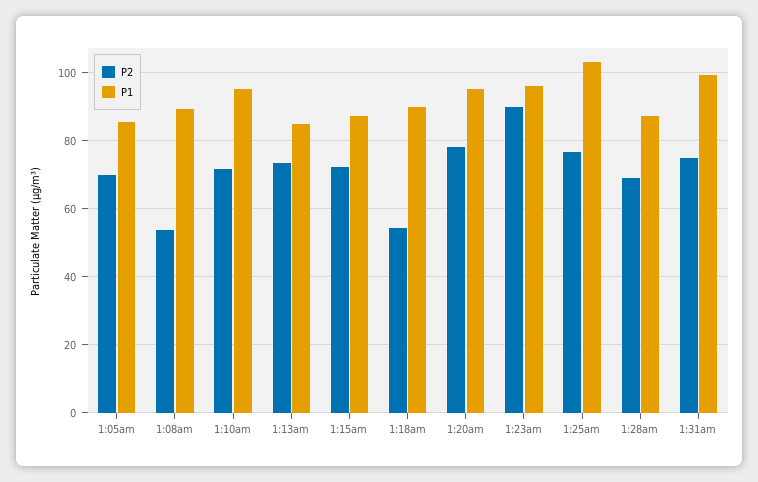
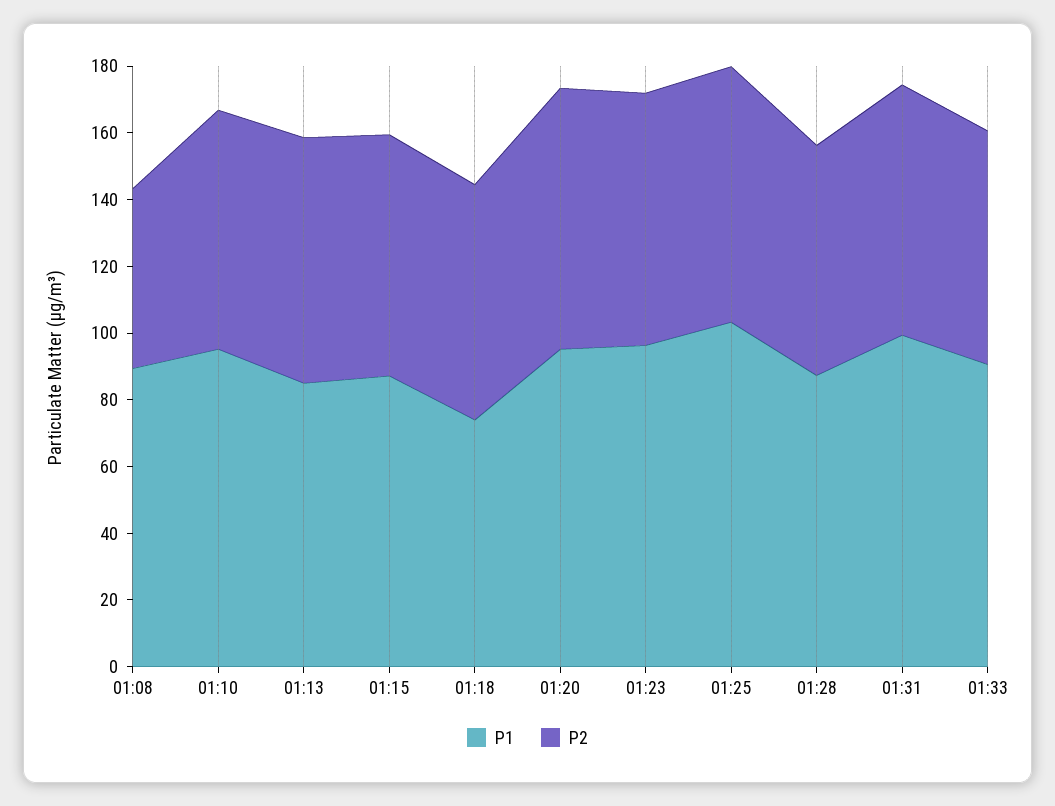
P2, 1:05am: 70 -> none
P1, 1:05am: 86 -> none
P2, 1:18am: 54 -> 70
P1, 1:18am: 90 -> 75
P2, 1:23am: 90 -> 75
P1, 01:33: none -> 90
P2, 01:33: none -> 70

